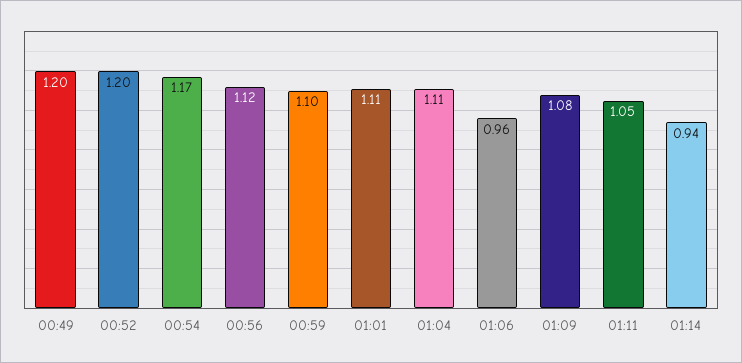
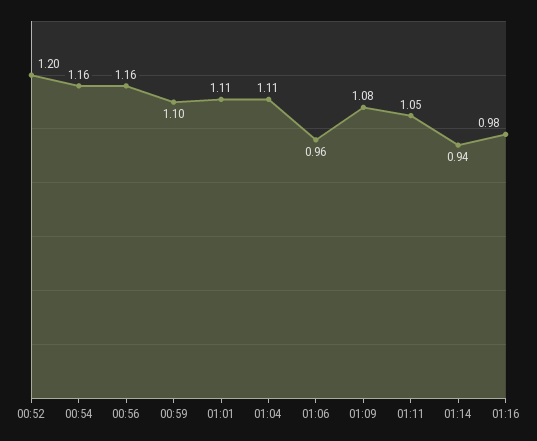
00:49: 1.2 -> none
00:54: 1.17 -> 1.16
00:56: 1.12 -> 1.16
01:16: none -> 0.98

